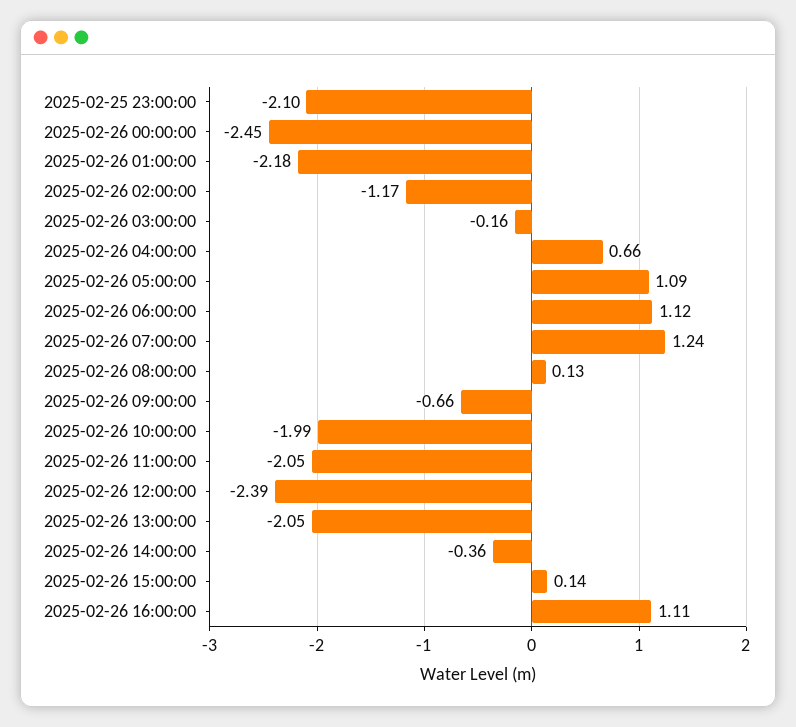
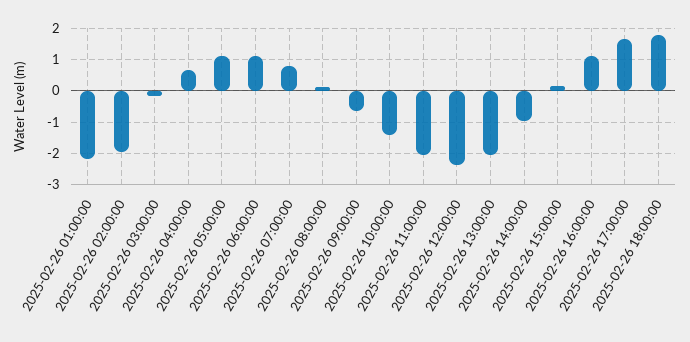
2025-02-25 23:00:00: -2.1 -> none
2025-02-26 00:00:00: -2.45 -> none
2025-02-26 02:00:00: -1.17 -> -2
2025-02-26 07:00:00: 1.24 -> 0.8
2025-02-26 10:00:00: -1.99 -> -1.4
2025-02-26 14:00:00: -0.36 -> -1
2025-02-26 17:00:00: none -> 1.6
2025-02-26 18:00:00: none -> 1.8

